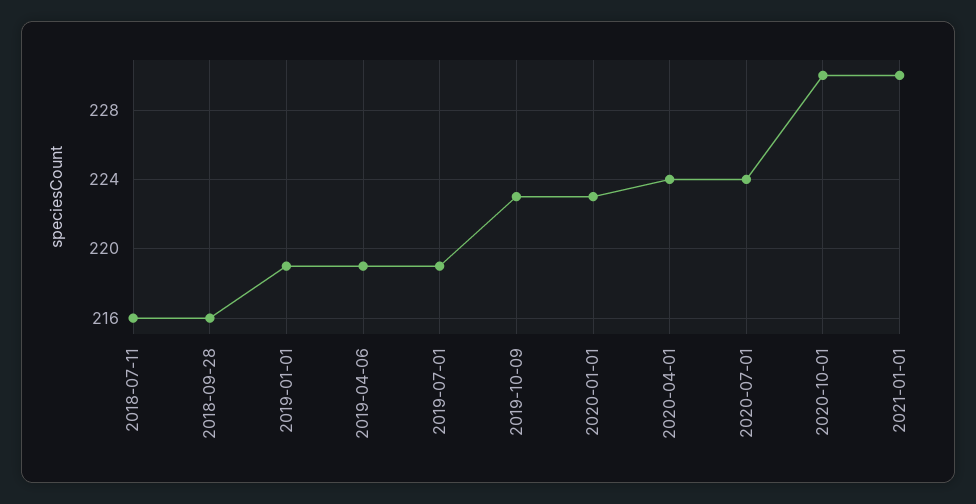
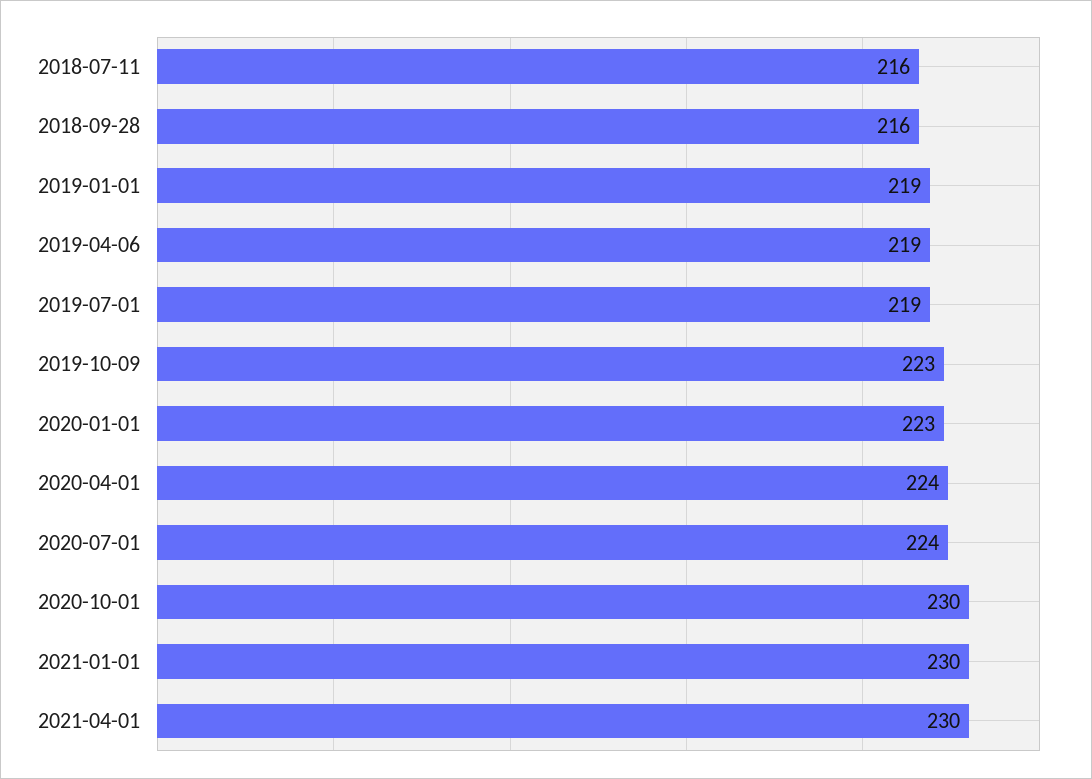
2021-04-01: none -> 230

